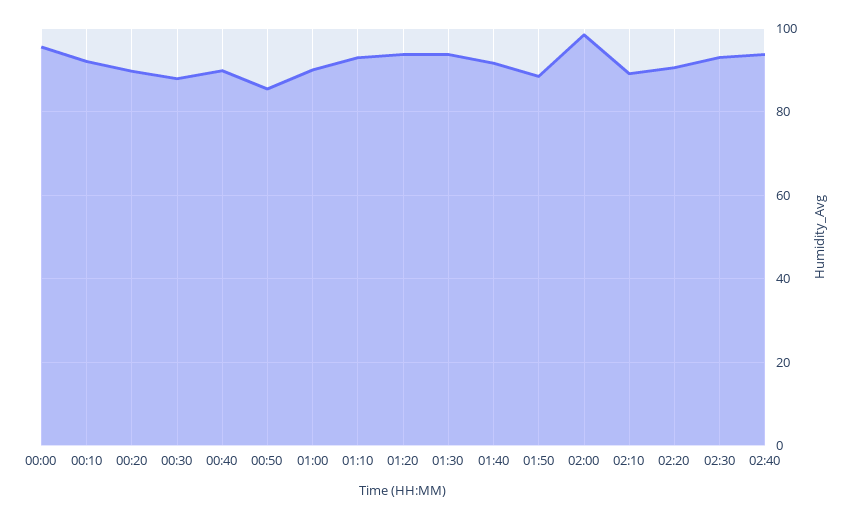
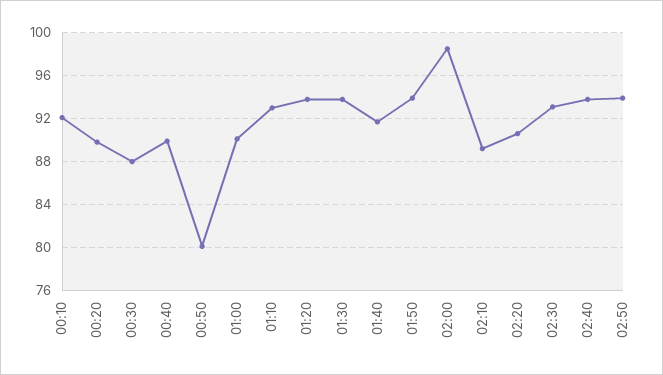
00:00: 96 -> none
00:50: 86 -> 80
01:50: 88 -> 94
02:50: none -> 94

